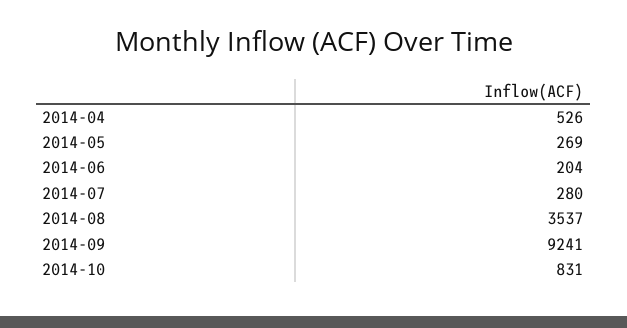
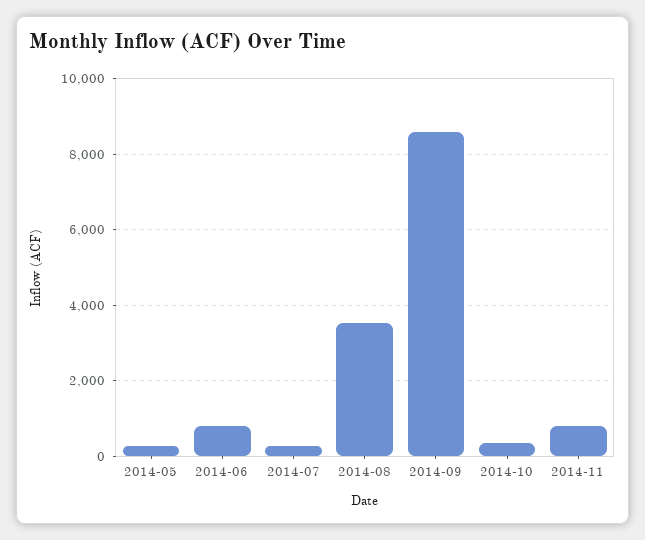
2014-04: 526 -> none
2014-06: 204 -> 800
2014-09: 9241 -> 8600
2014-10: 831 -> 400
2014-11: none -> 800

